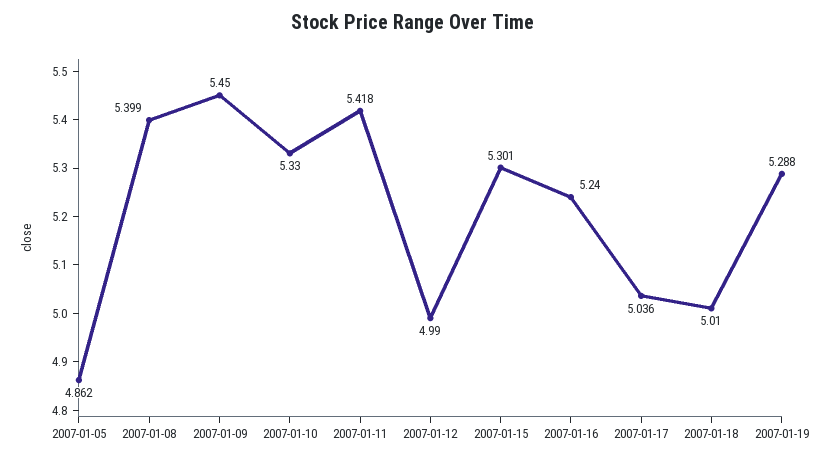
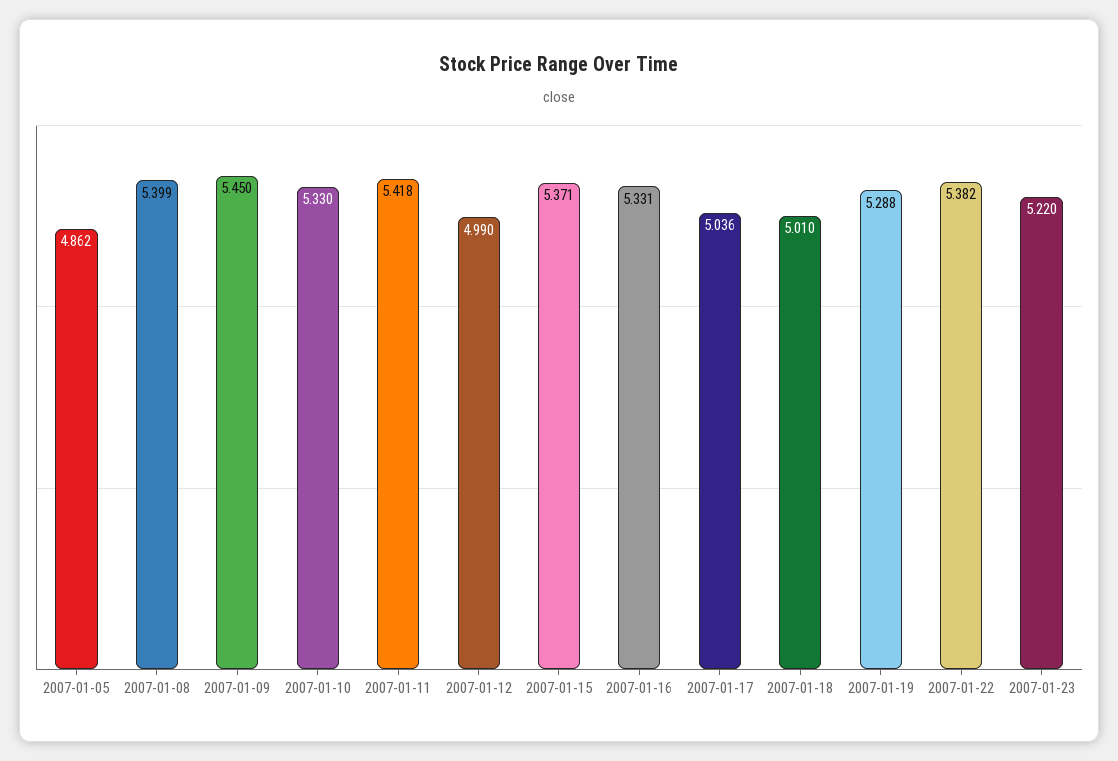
2007-01-15: 5.301 -> 5.371
2007-01-16: 5.24 -> 5.331
2007-01-22: none -> 5.382
2007-01-23: none -> 5.22

